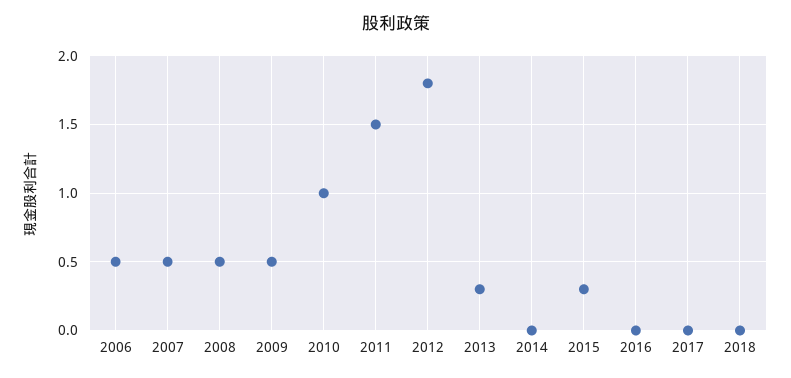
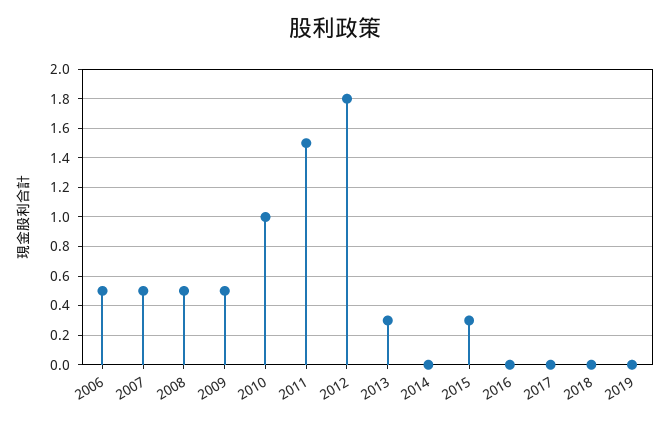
2019: none -> 0

